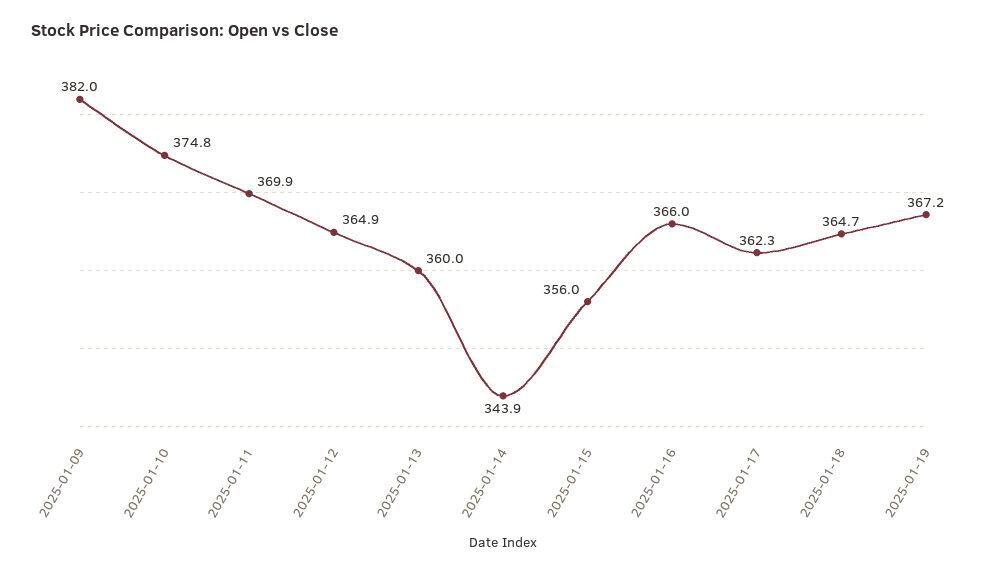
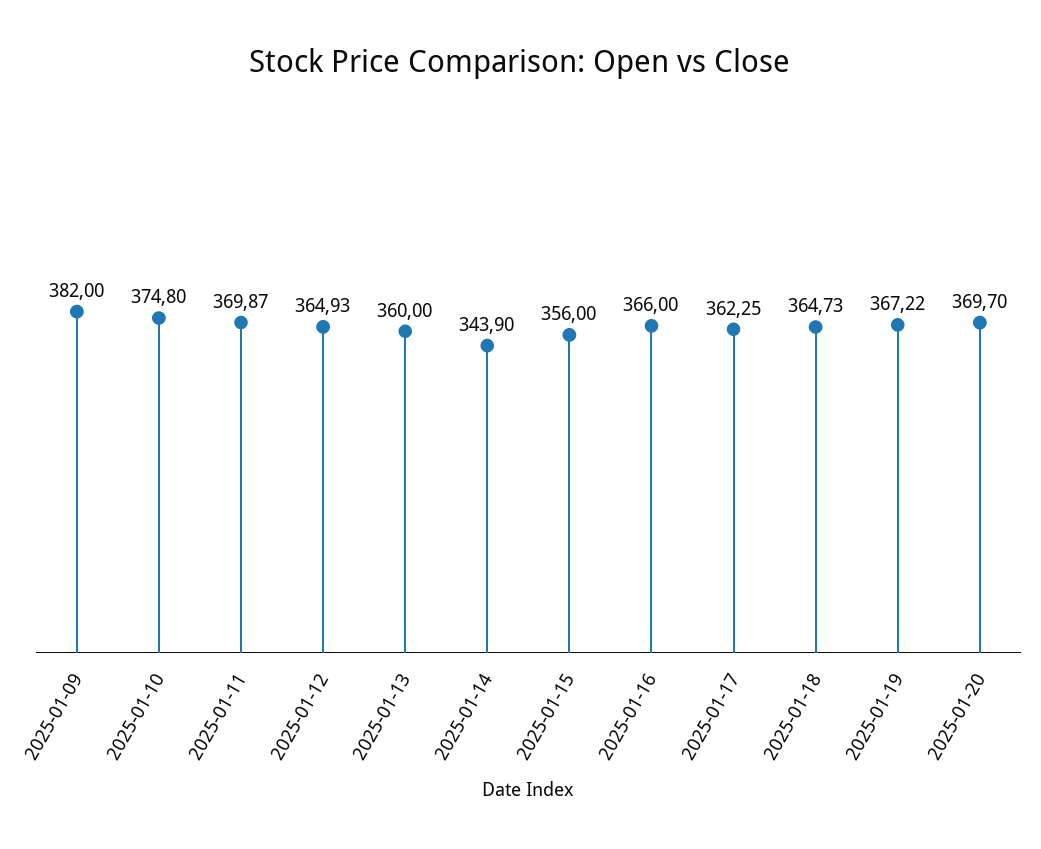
2025-01-20: none -> 369.7

